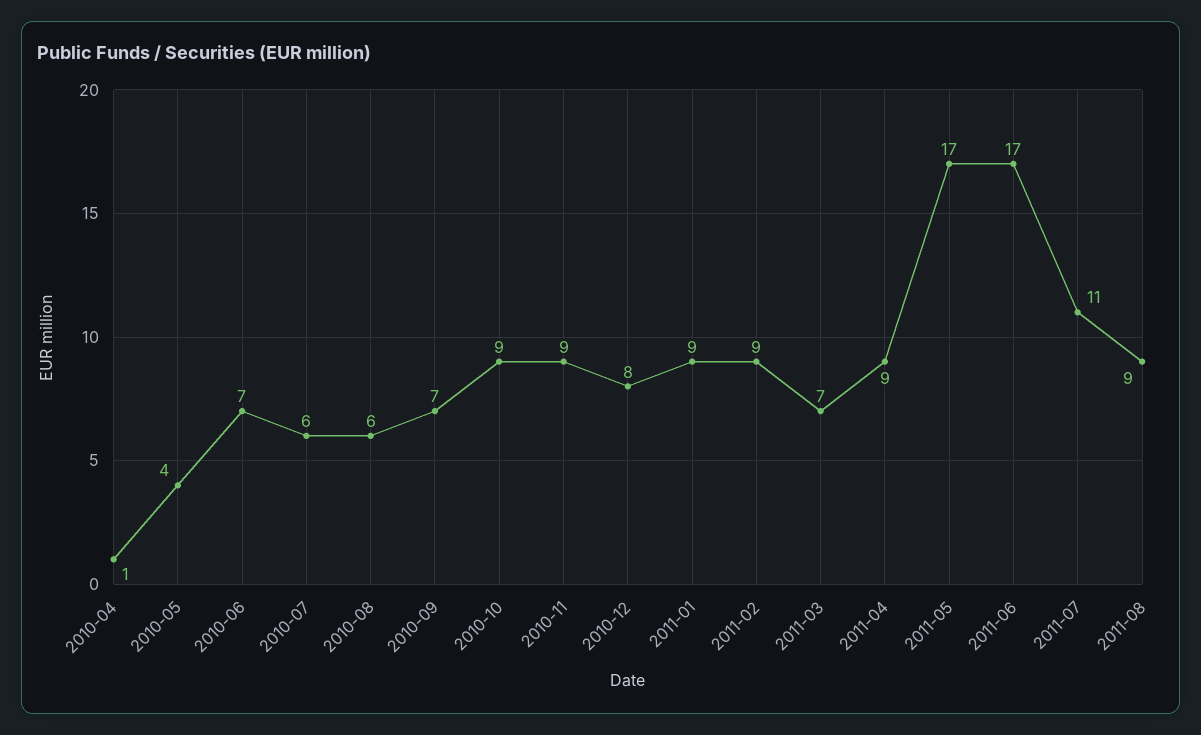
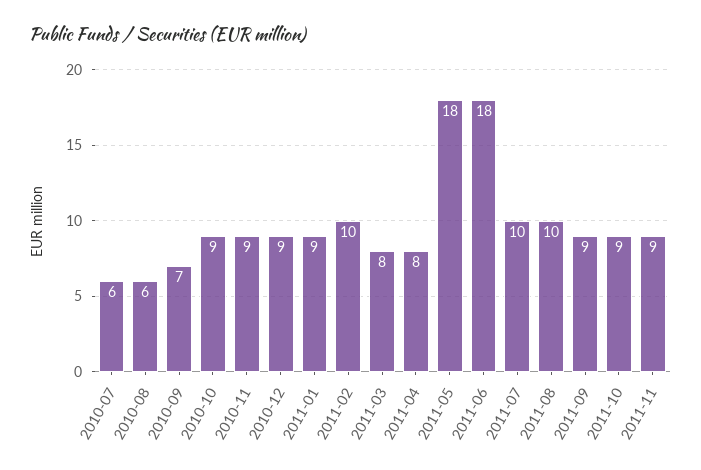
2010-04: 1 -> none
2010-05: 4 -> none
2010-06: 7 -> none
2010-12: 8 -> 9
2011-02: 9 -> 10
2011-03: 7 -> 8
2011-04: 9 -> 8
2011-05: 17 -> 18
2011-06: 17 -> 18
2011-07: 11 -> 10
2011-08: 9 -> 10
2011-09: none -> 9
2011-10: none -> 9
2011-11: none -> 9

